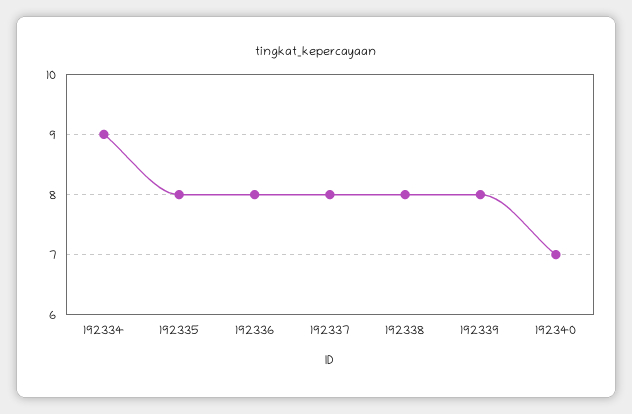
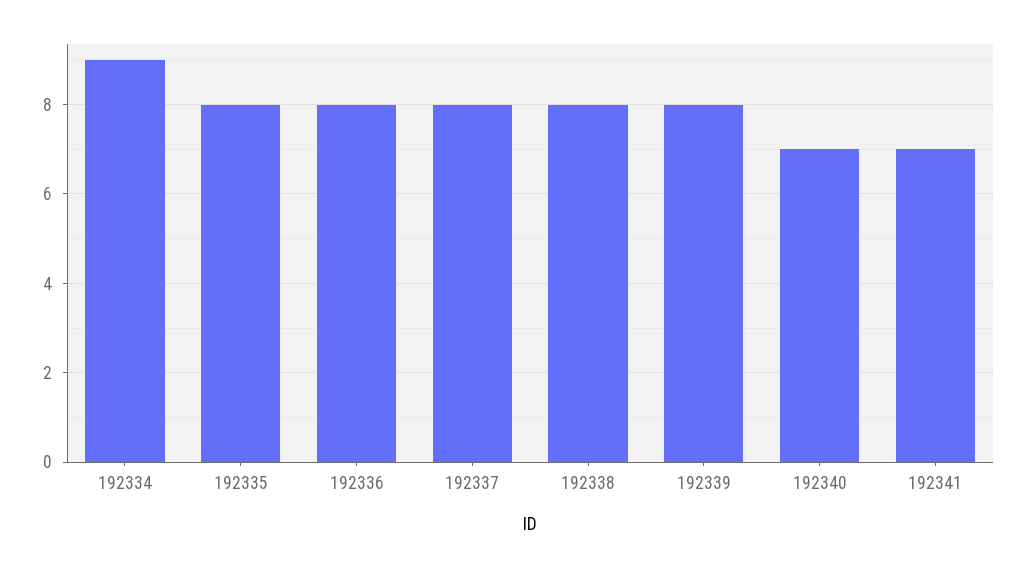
192341: none -> 7

